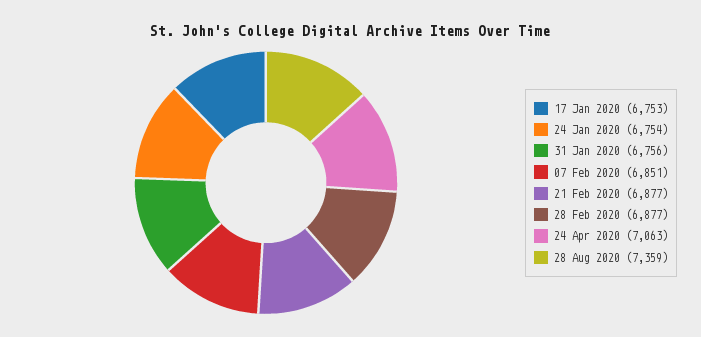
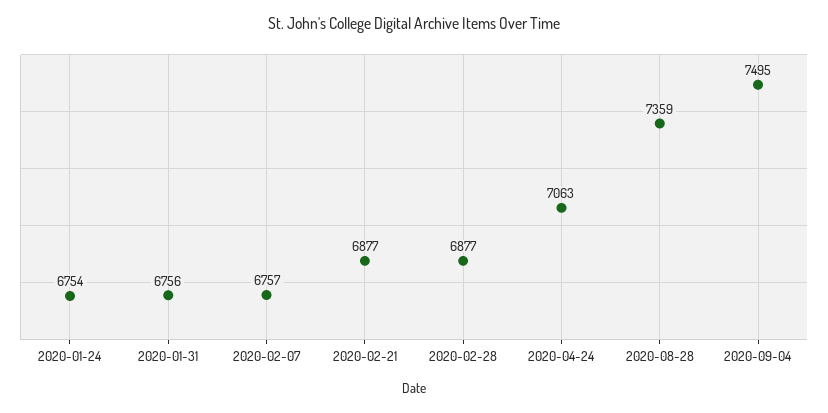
17 Jan 2020: 6753 -> none
07 Feb 2020: 6851 -> 6757
2020-09-04: none -> 7495

